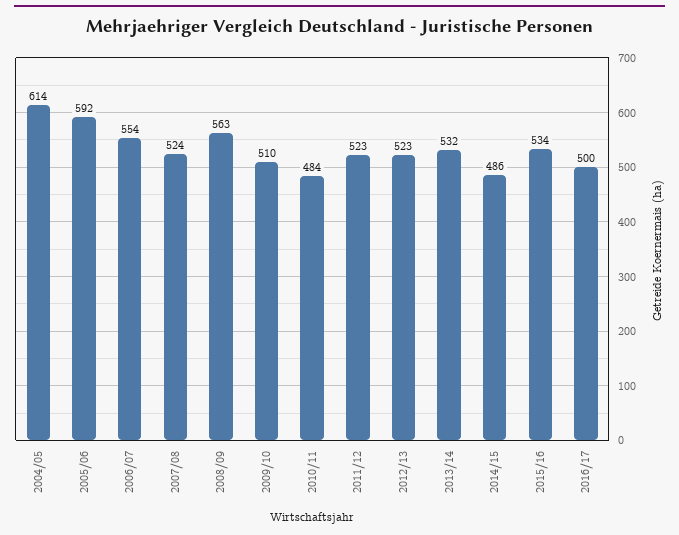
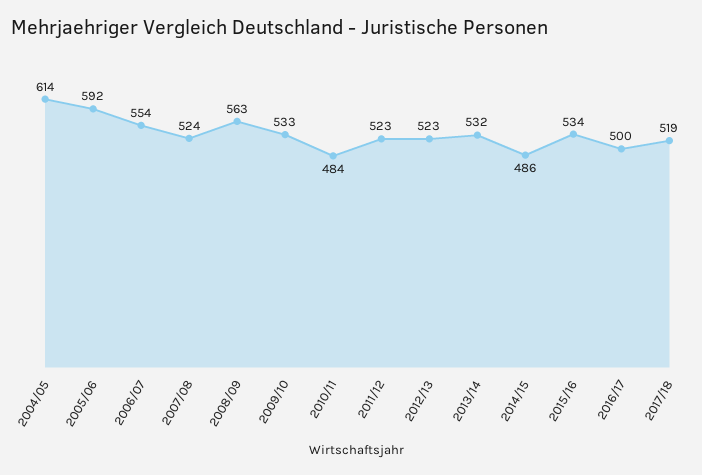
2009/10: 510 -> 533
2017/18: none -> 519

